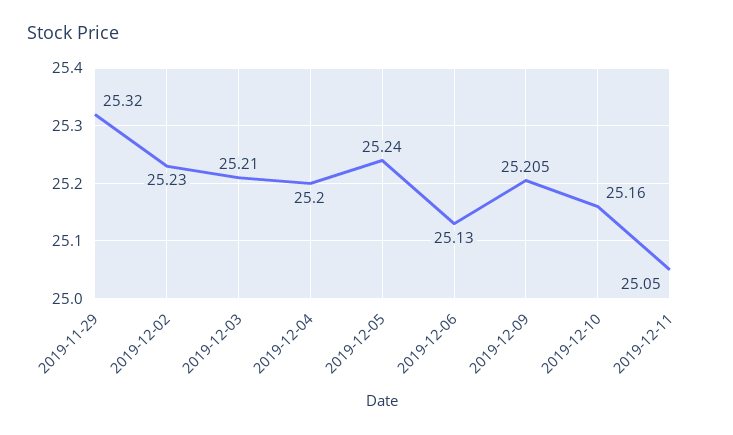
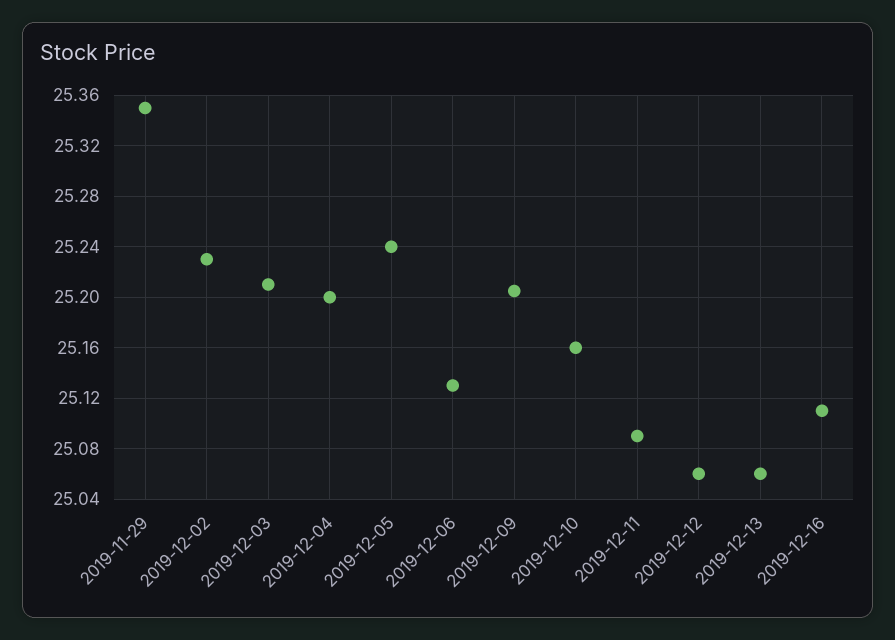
2019-11-29: 25.32 -> 25.35
2019-12-11: 25.05 -> 25.09
2019-12-12: none -> 25.06
2019-12-13: none -> 25.06
2019-12-16: none -> 25.11

